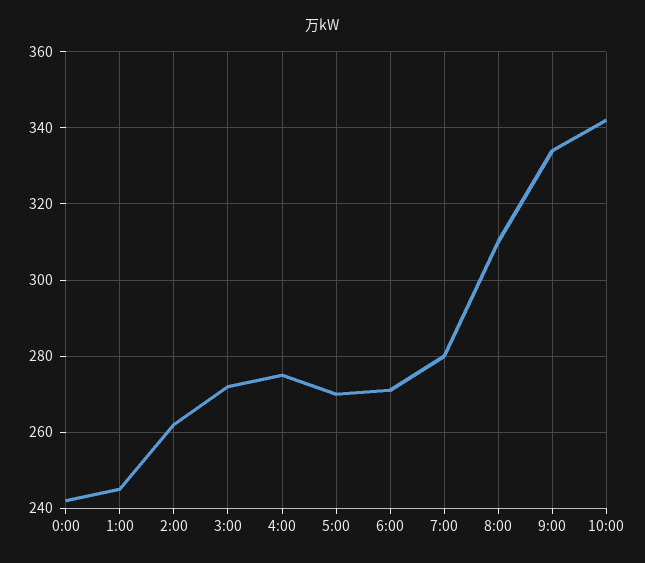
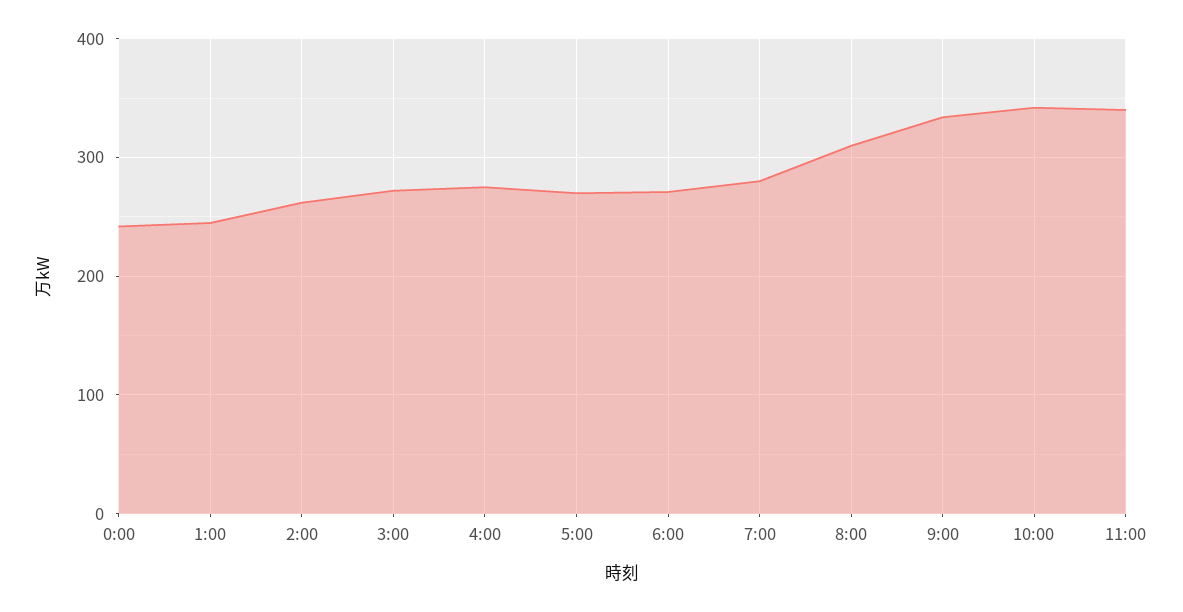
11:00: none -> 340

